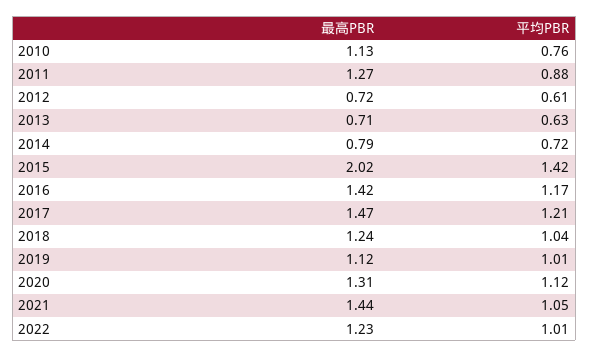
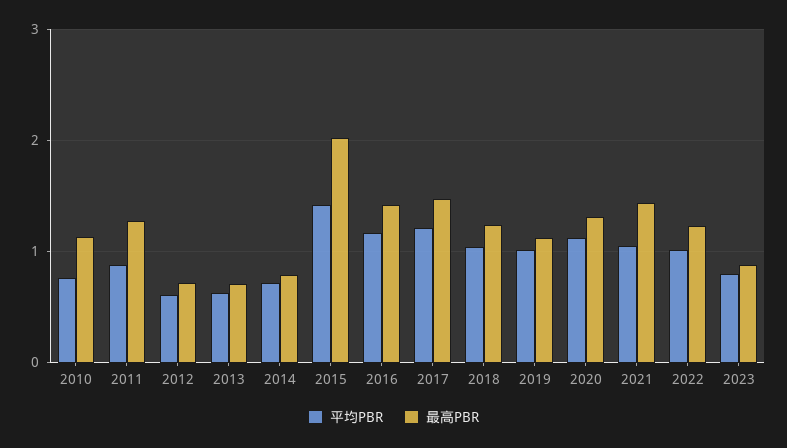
平均PBR, 2023: none -> 0.8
最高PBR, 2023: none -> 0.9

